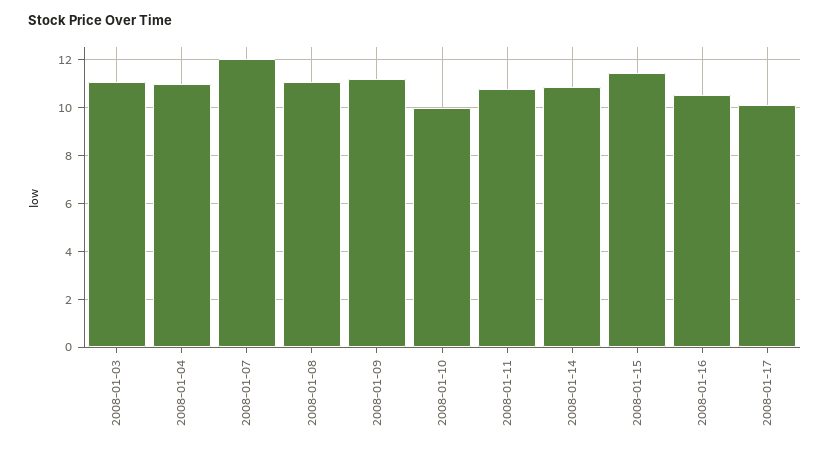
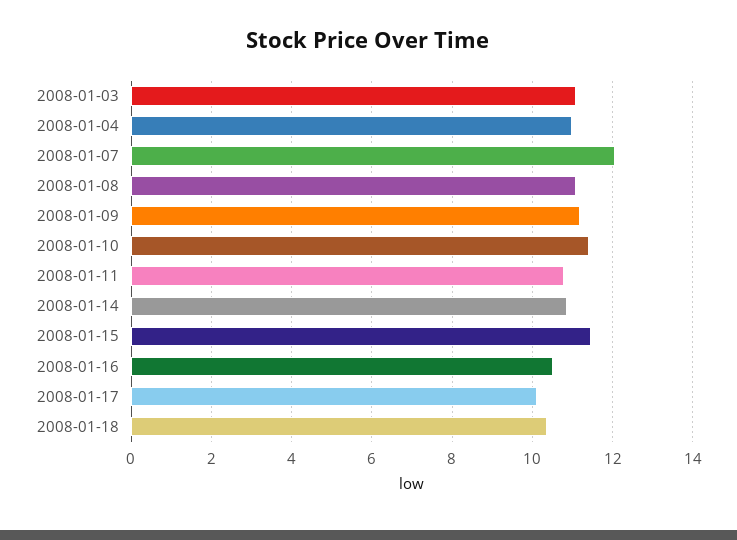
2008-01-10: 10 -> 11.4
2008-01-18: none -> 10.4

